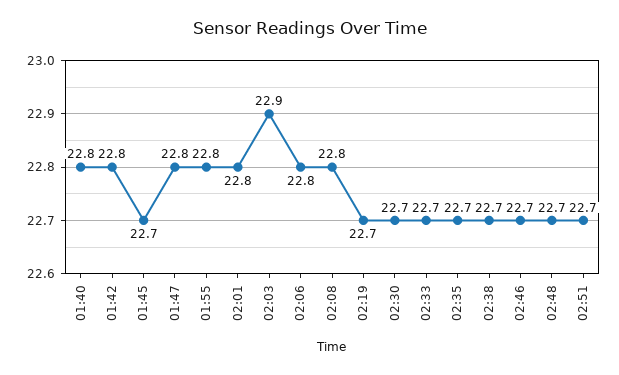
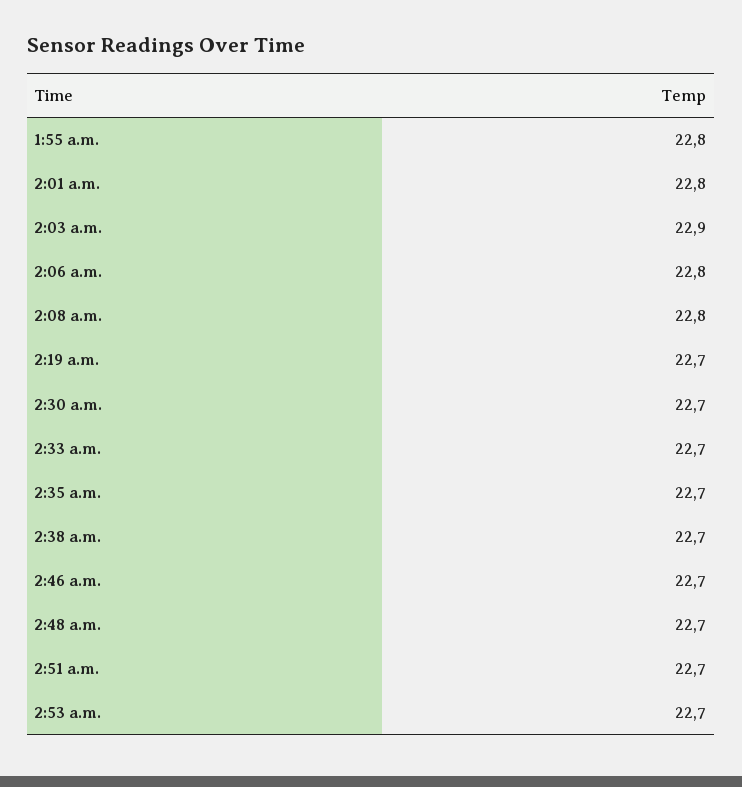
01:40: 22.8 -> none
01:42: 22.8 -> none
01:45: 22.7 -> none
01:47: 22.8 -> none
2:53 a.m.: none -> 22.7

